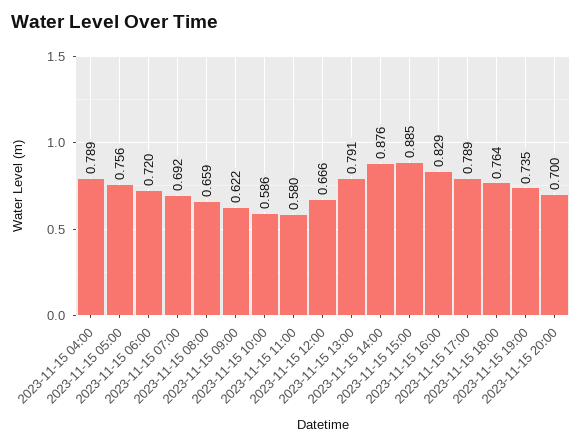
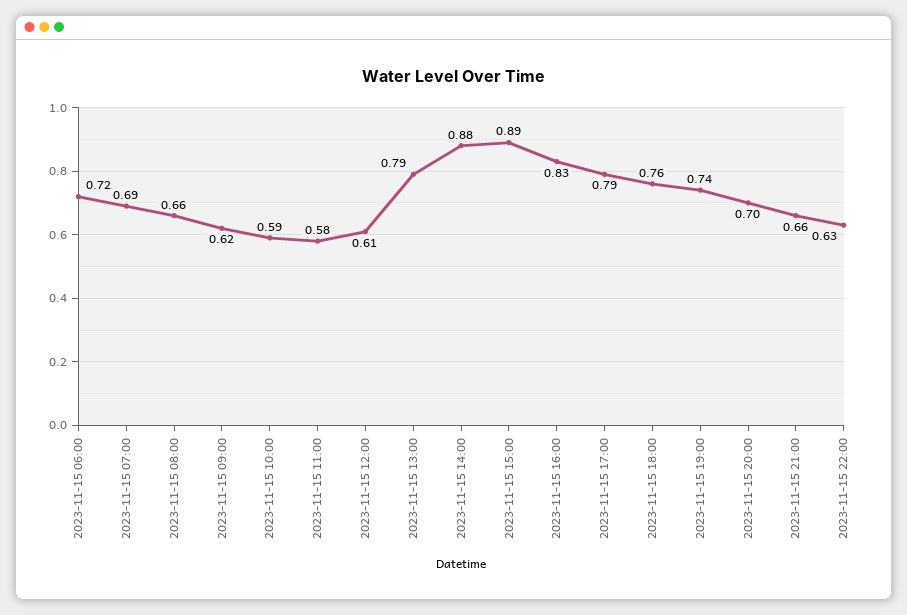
2023-11-15 04:00: 0.789 -> none
2023-11-15 05:00: 0.756 -> none
2023-11-15 12:00: 0.666 -> 0.61
2023-11-15 21:00: none -> 0.66
2023-11-15 22:00: none -> 0.63

